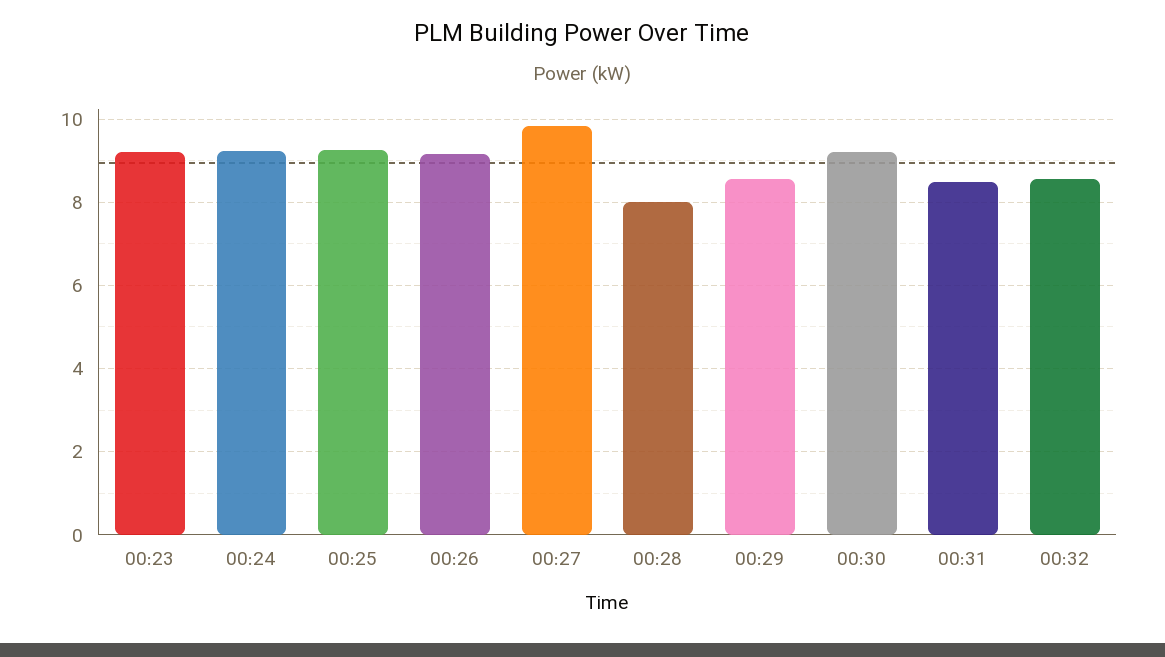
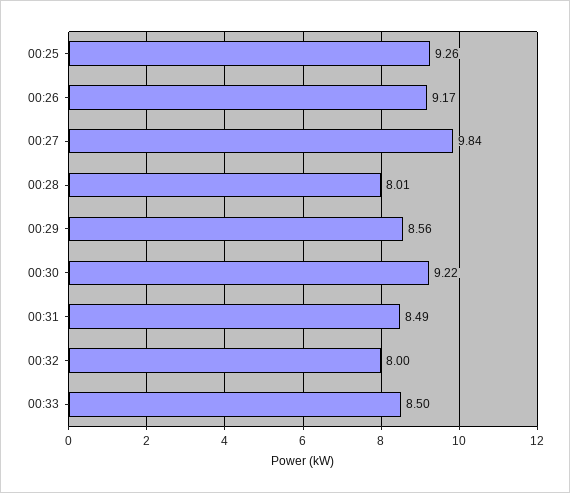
00:23: 9.2 -> none
00:24: 9.2 -> none
00:32: 8.6 -> 8
00:33: none -> 8.5

